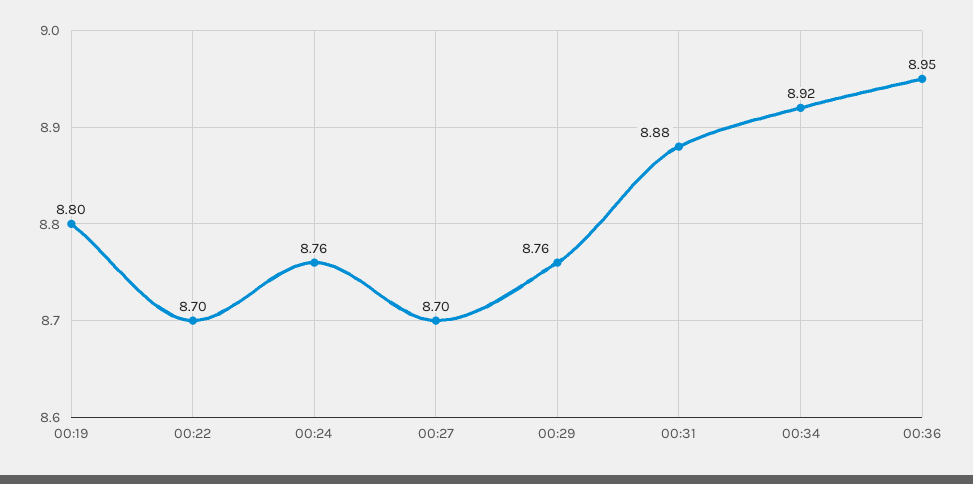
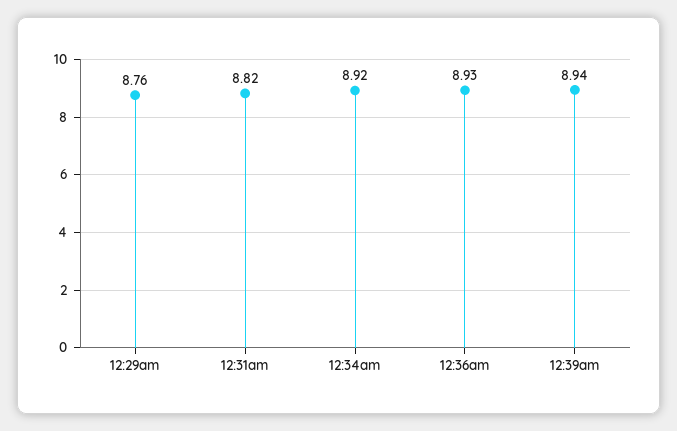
00:19: 8.8 -> none
00:22: 8.7 -> none
00:24: 8.76 -> none
00:27: 8.7 -> none
00:31: 8.88 -> 8.82
00:36: 8.95 -> 8.93
12:39am: none -> 8.94

